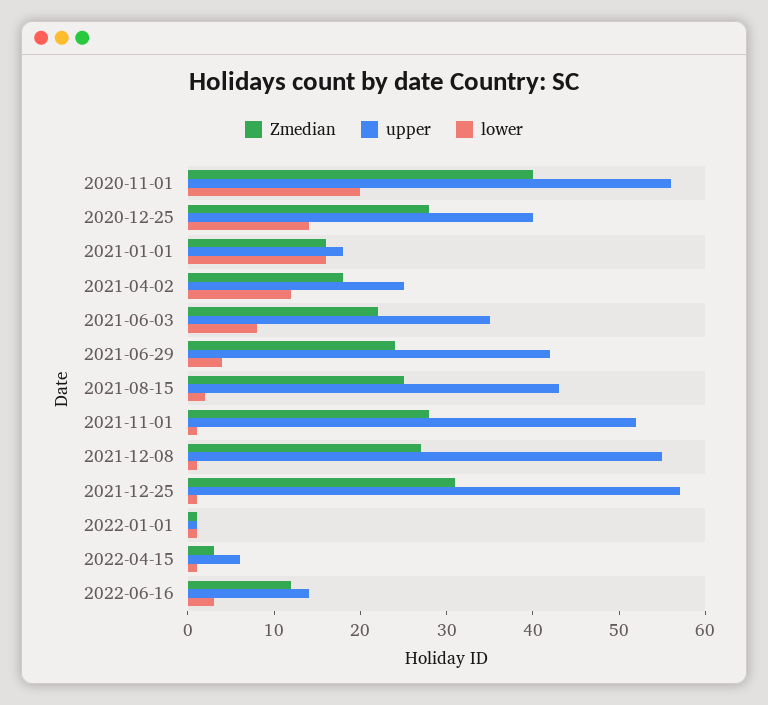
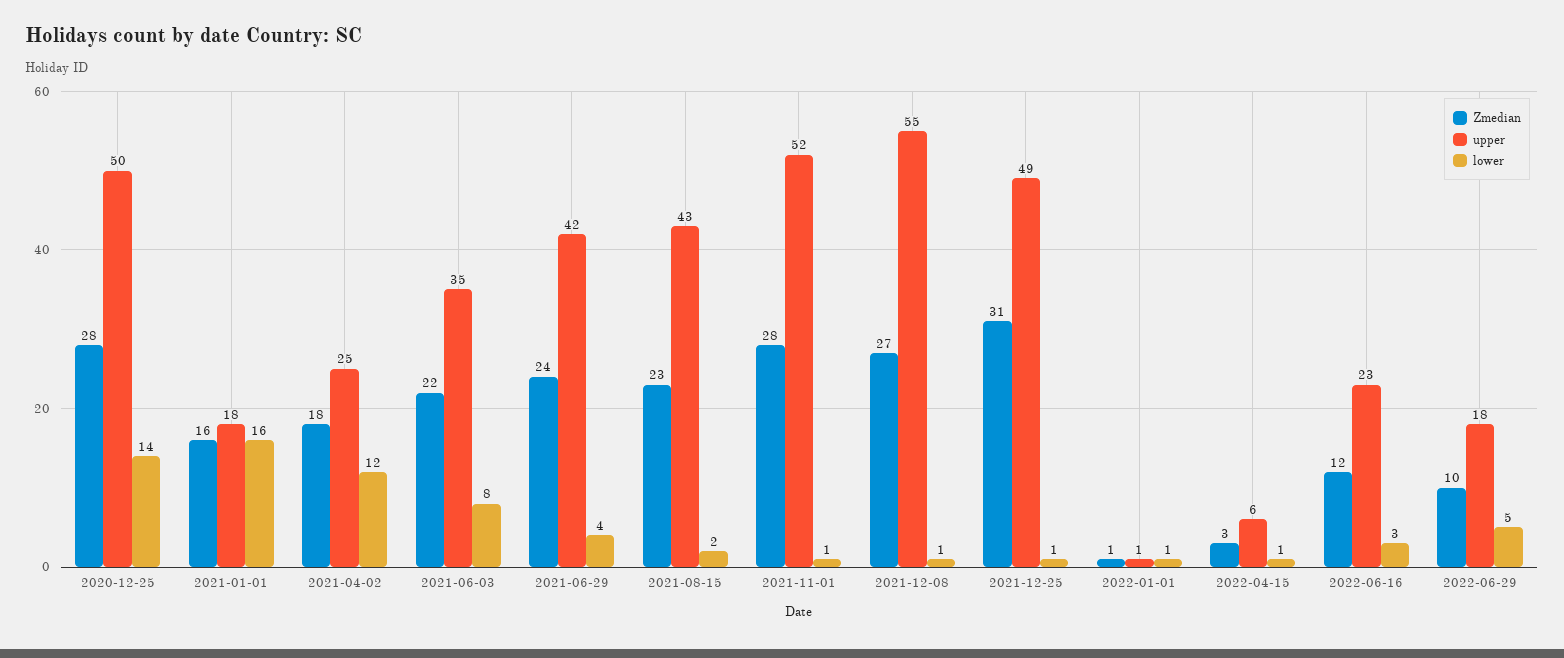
Zmedian, 2020-11-01: 40 -> none
upper, 2020-11-01: 56 -> none
lower, 2020-11-01: 20 -> none
upper, 2020-12-25: 40 -> 50
Zmedian, 2021-08-15: 25 -> 23
upper, 2021-12-25: 57 -> 49
upper, 2022-06-16: 14 -> 23
Zmedian, 2022-06-29: none -> 10
upper, 2022-06-29: none -> 18
lower, 2022-06-29: none -> 5

